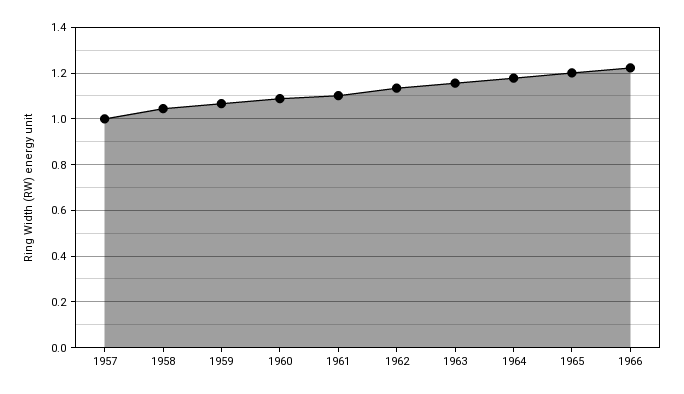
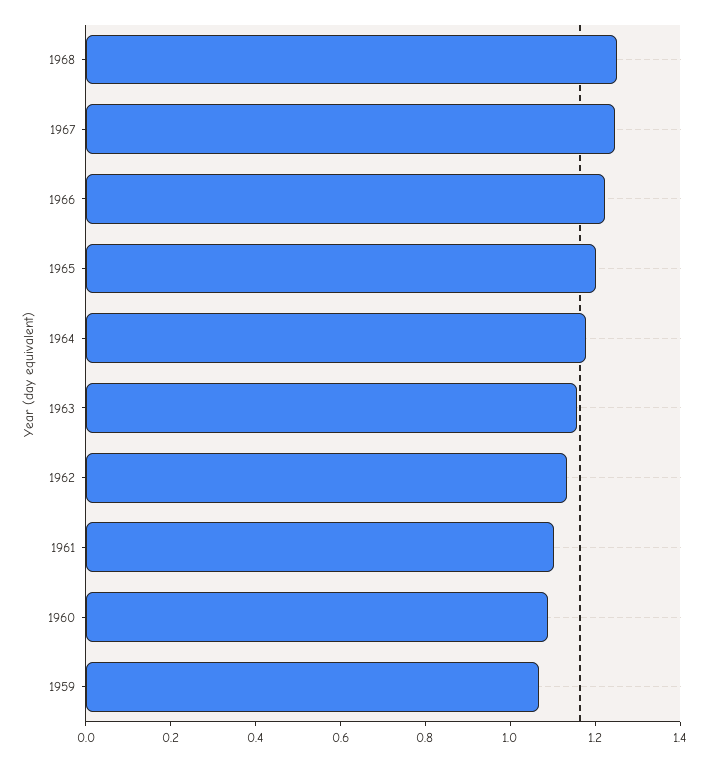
1957: 1 -> none
1958: 1.05 -> none
1968: none -> 1.25
1967: none -> 1.25

